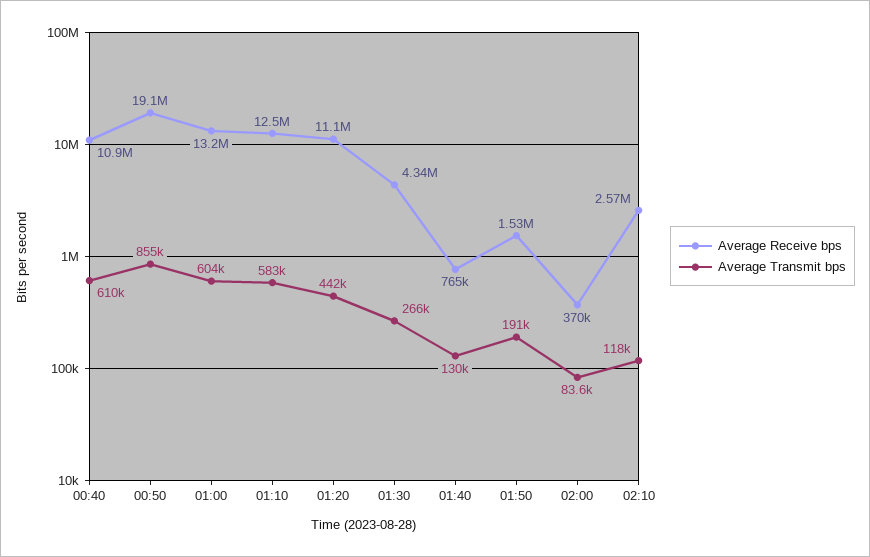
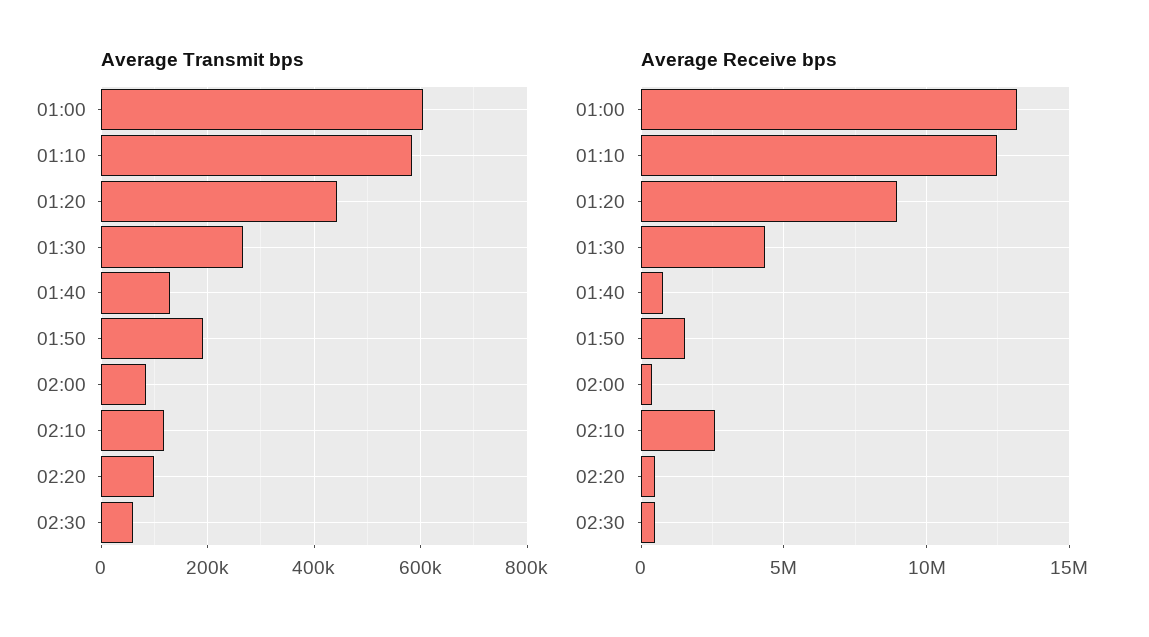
Average Receive bps, 00:40: 10900000 -> none
Average Transmit bps, 00:40: 610000 -> none
Average Receive bps, 00:50: 19100000 -> none
Average Transmit bps, 00:50: 855000 -> none
Average Receive bps, 01:20: 11100000 -> 9000000
Average Transmit bps, 02:20: none -> 100000
Average Transmit bps, 02:30: none -> 60000
Average Receive bps, 02:20: none -> 500000
Average Receive bps, 02:30: none -> 500000

